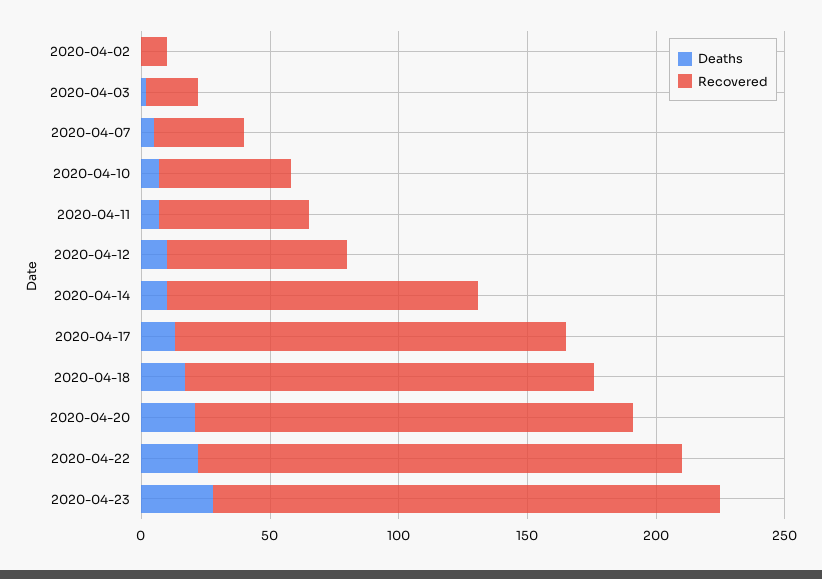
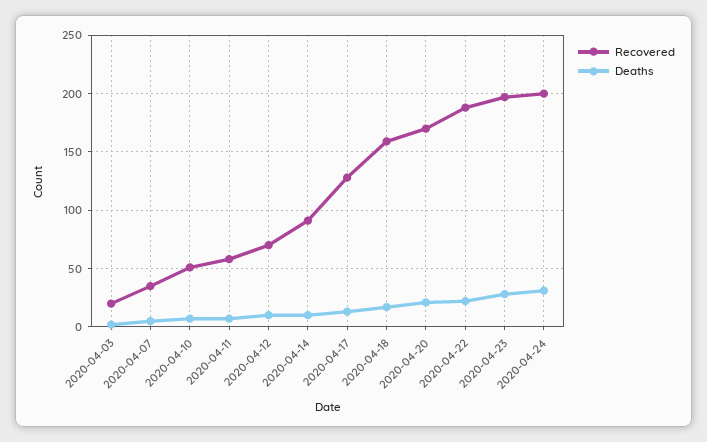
Deaths, 2020-04-02: 0 -> none
Recovered, 2020-04-02: 10 -> none
Recovered, 2020-04-14: 120 -> 90
Recovered, 2020-04-17: 150 -> 130
Recovered, 2020-04-24: none -> 200
Deaths, 2020-04-24: none -> 30

